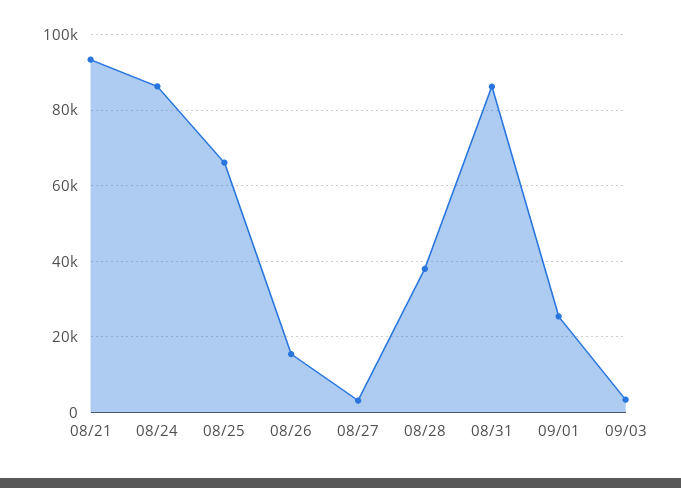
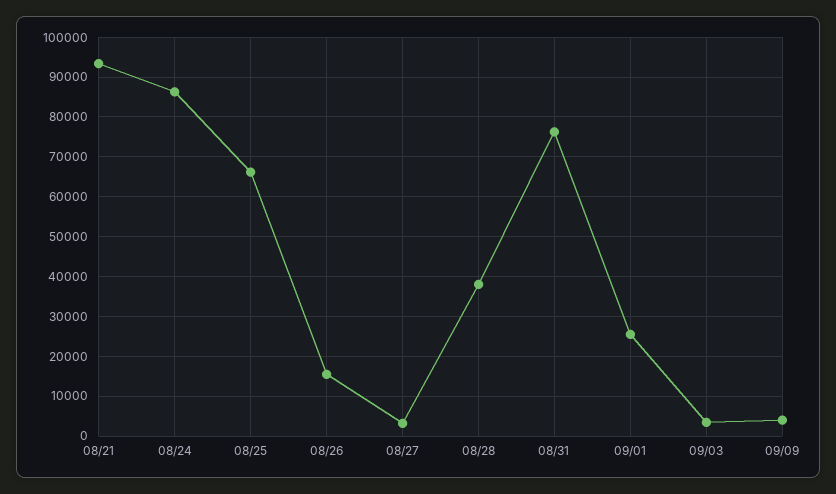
08/31: 86000 -> 76000
09/09: none -> 4000

